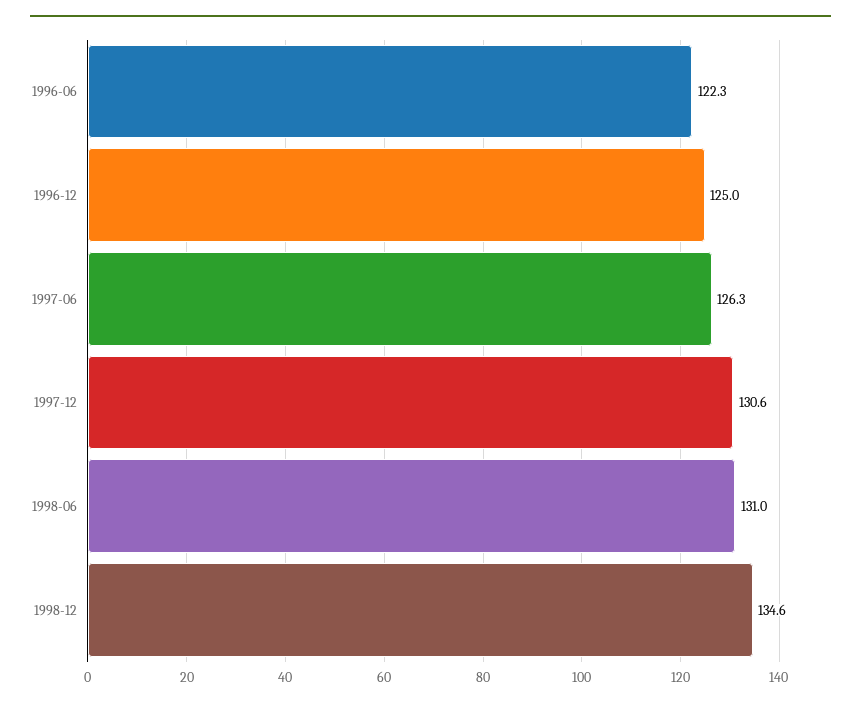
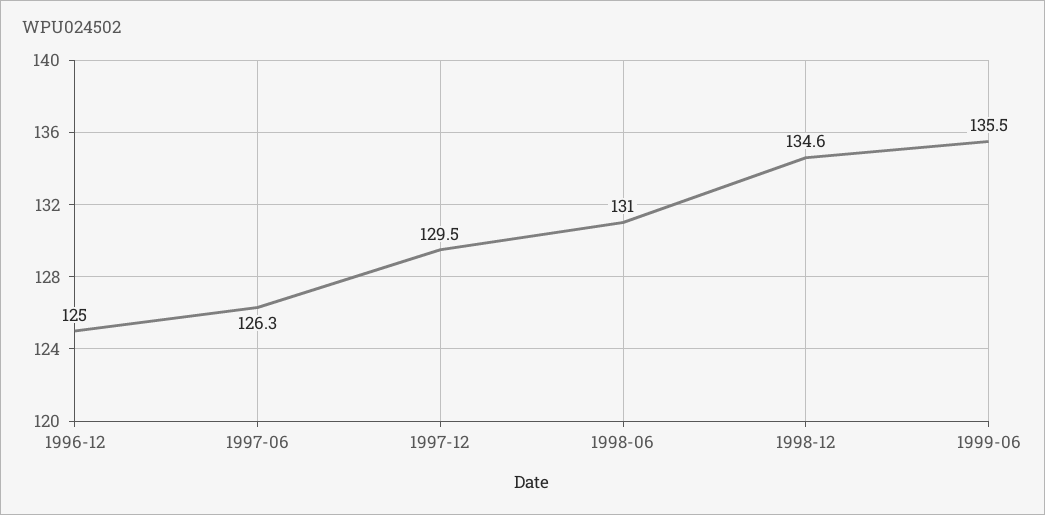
1996-06: 122.3 -> none
1997-12: 130.6 -> 129.5
1999-06: none -> 135.5

